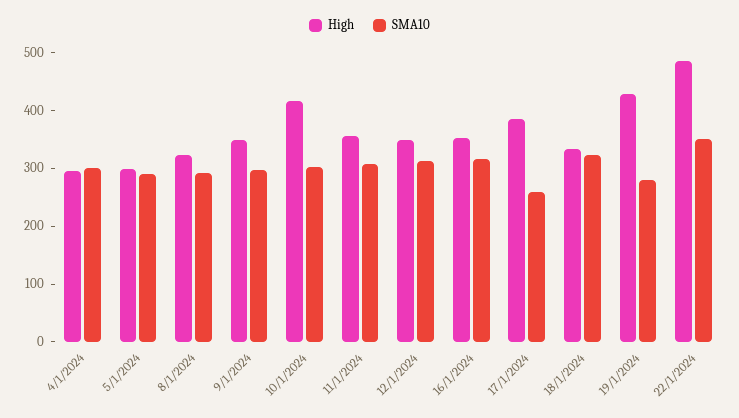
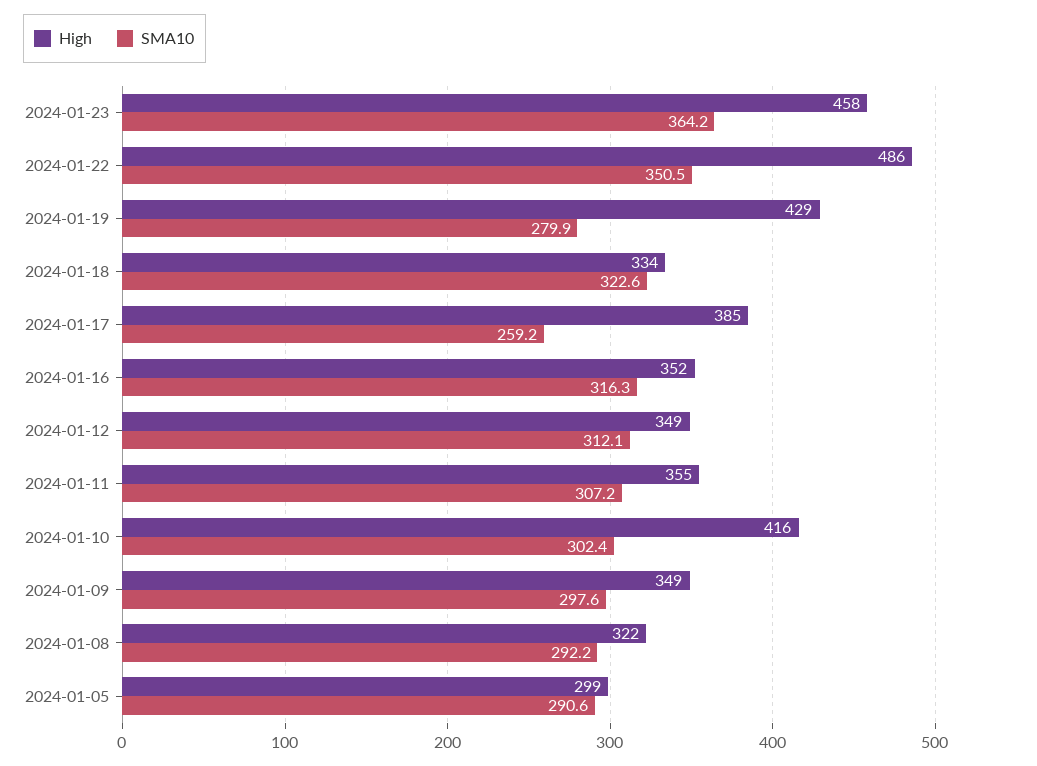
High, 4/1/2024: 300 -> none
SMA10, 4/1/2024: 300 -> none
High, 2024-01-23: none -> 458
SMA10, 2024-01-23: none -> 364.2

